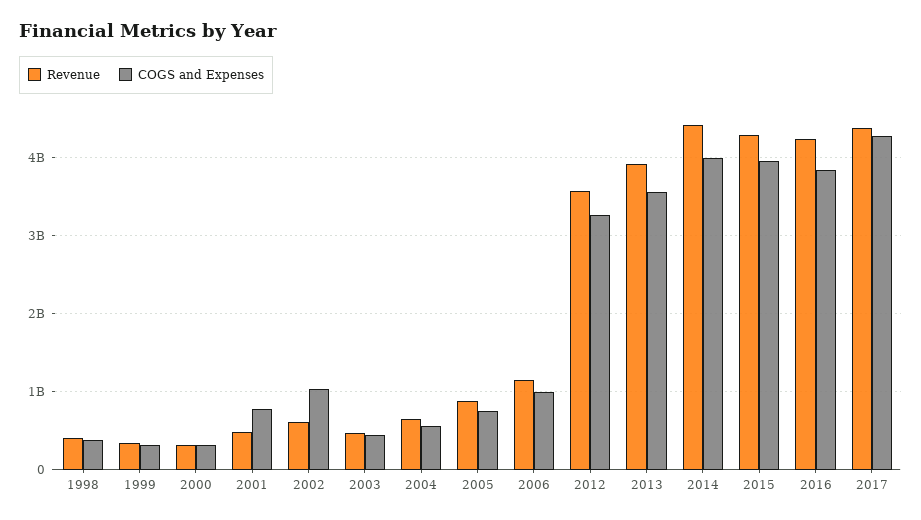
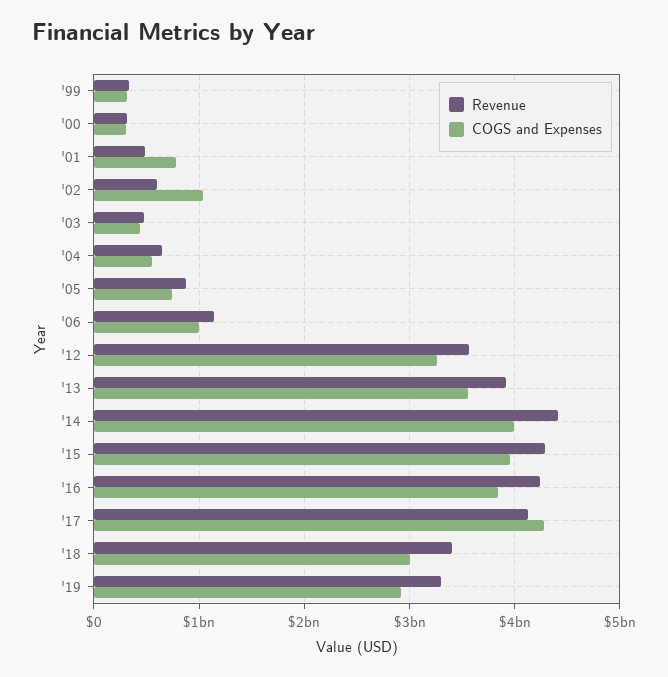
Revenue, 1998: 400000000 -> none
COGS and Expenses, 1998: 400000000 -> none
Revenue, 2017: 4400000000 -> 4100000000
Revenue, '18: none -> 3400000000
COGS and Expenses, '18: none -> 3000000000
Revenue, '19: none -> 3300000000
COGS and Expenses, '19: none -> 2900000000

